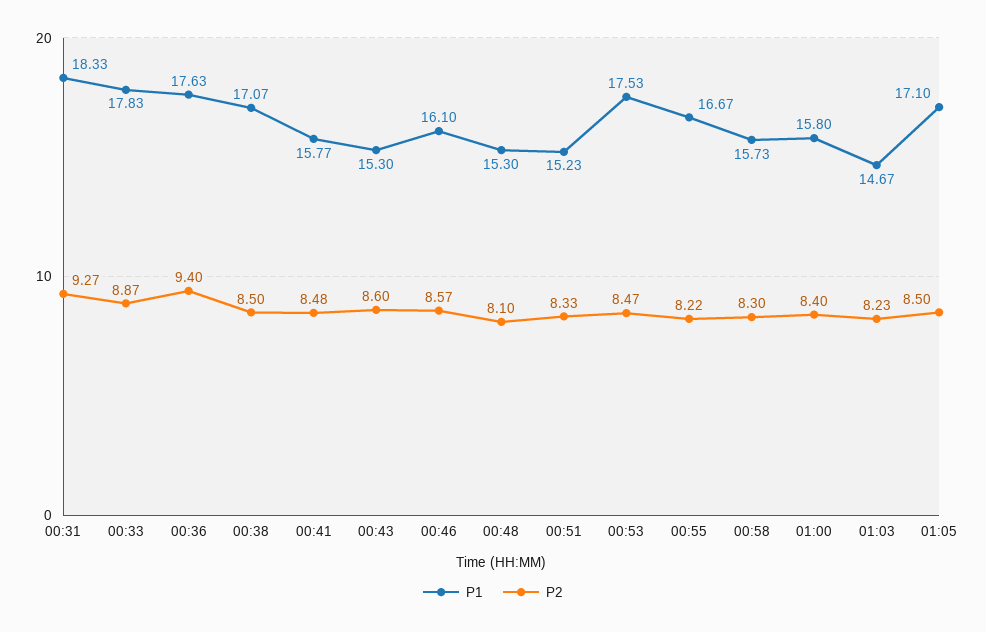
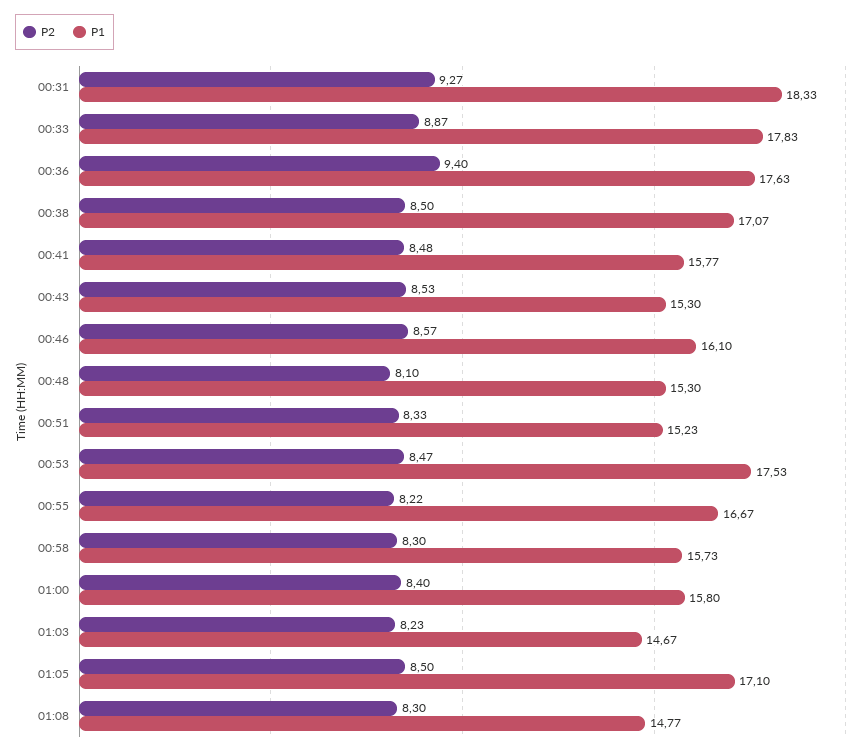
P2, 00:43: 8.6 -> 8.53
P2, 01:08: none -> 8.3
P1, 01:08: none -> 14.77

